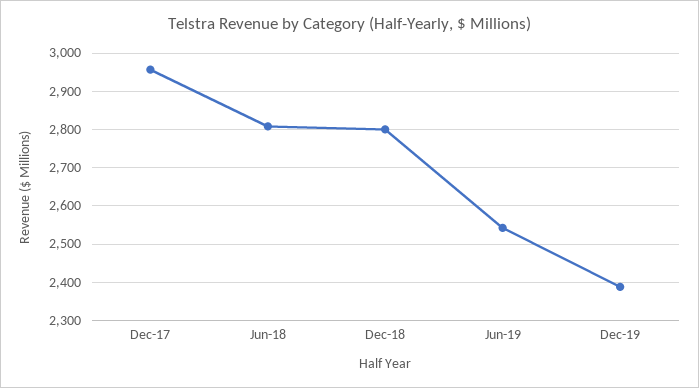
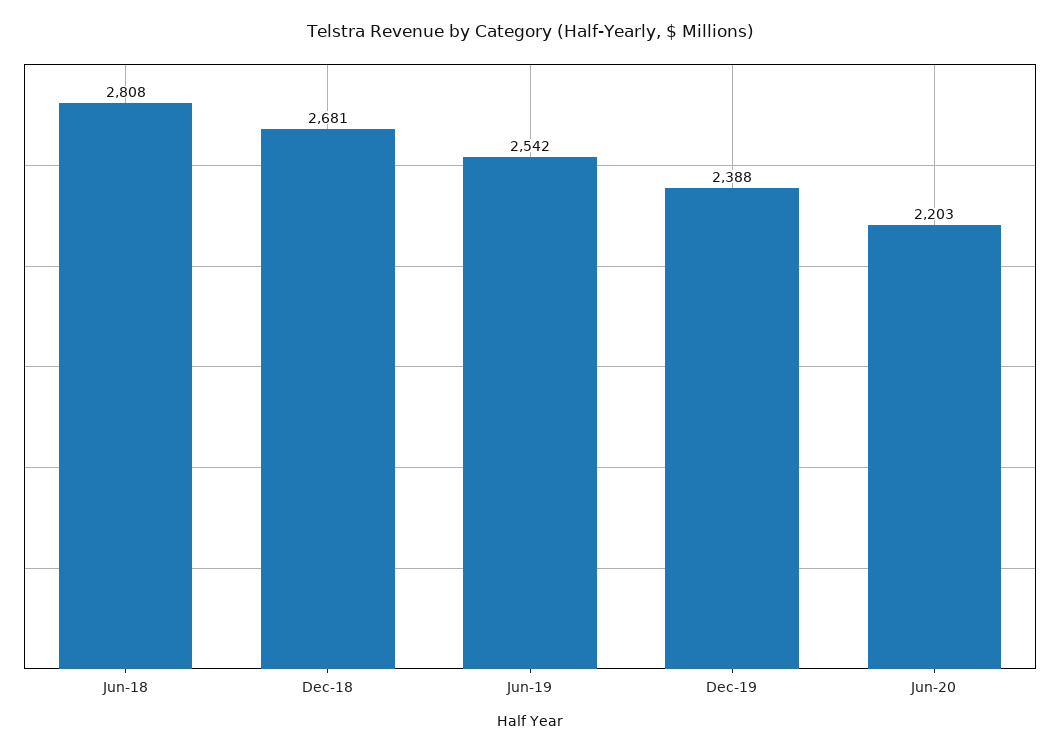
Dec-17: 2960 -> none
Dec-18: 2800 -> 2681
Jun-20: none -> 2203

